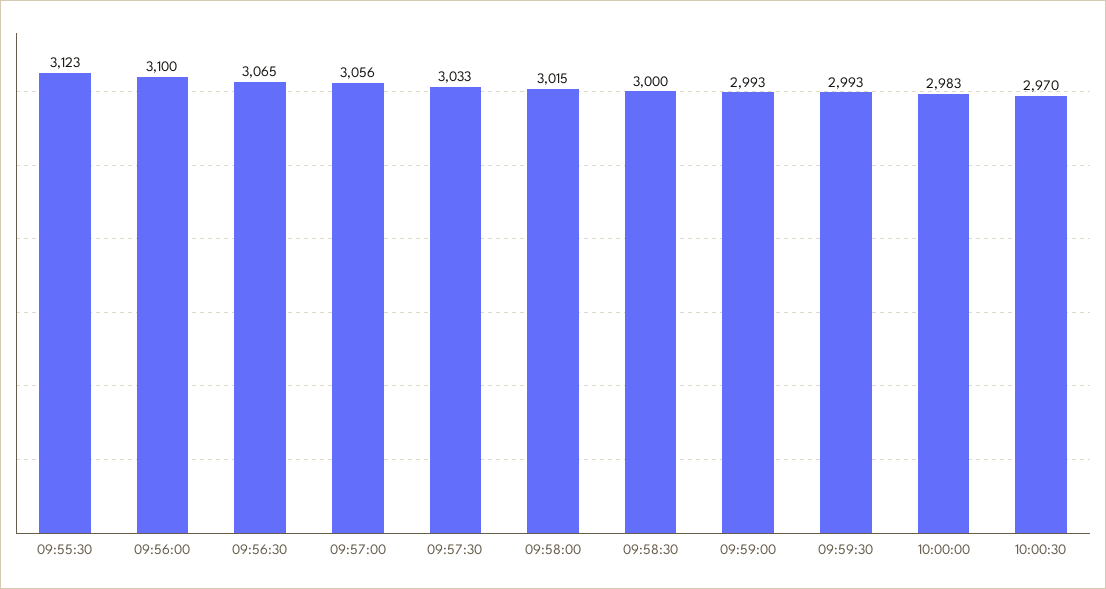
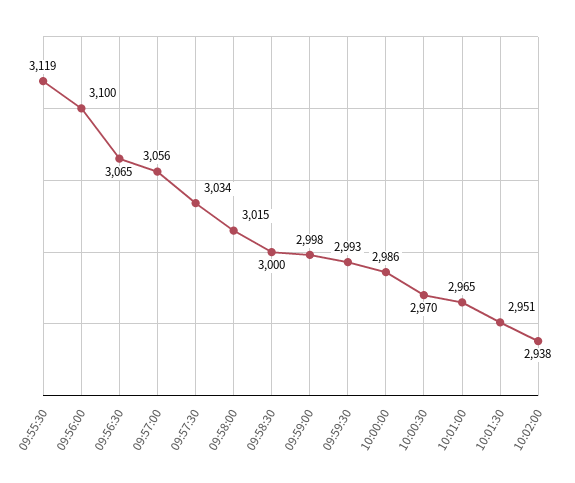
09:55:30: 3123 -> 3119
09:57:30: 3033 -> 3034
09:59:00: 2993 -> 2998
10:00:00: 2983 -> 2986
10:01:00: none -> 2965
10:01:30: none -> 2951
10:02:00: none -> 2938

